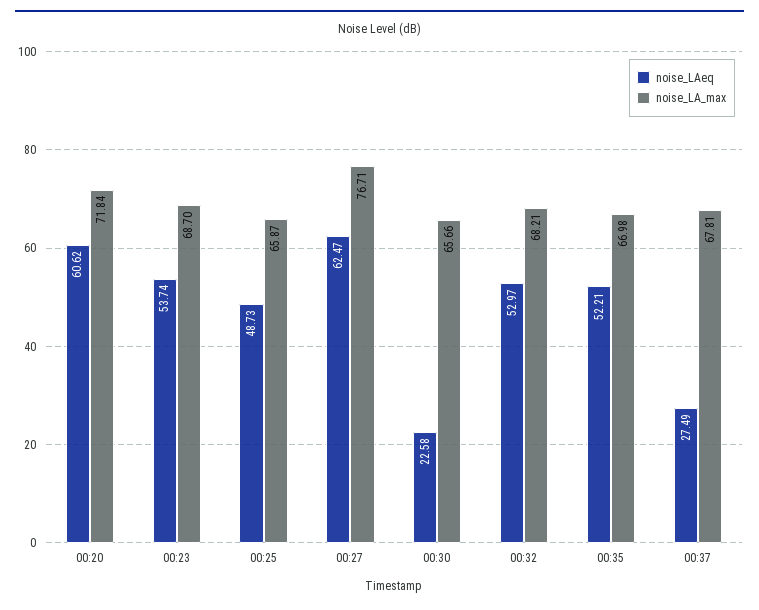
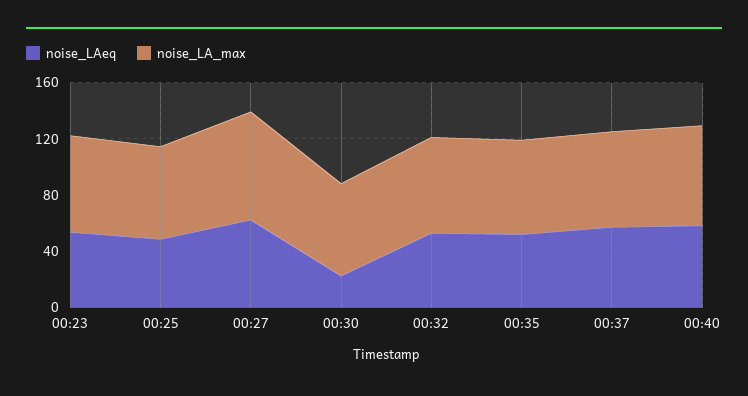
noise_LAeq, 00:20: 60.62 -> none
noise_LA_max, 00:20: 71.84 -> none
noise_LAeq, 00:37: 27.49 -> 60
noise_LAeq, 00:40: none -> 60
noise_LA_max, 00:40: none -> 70

